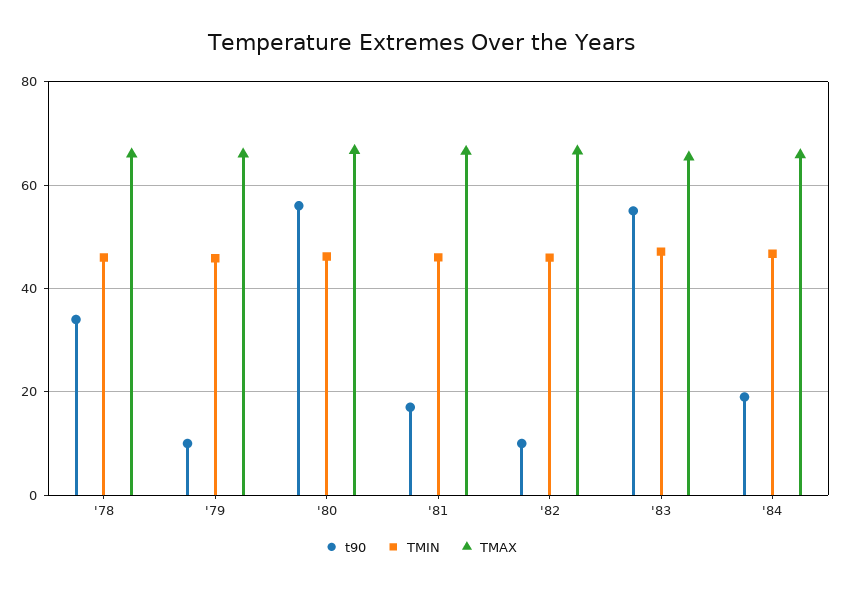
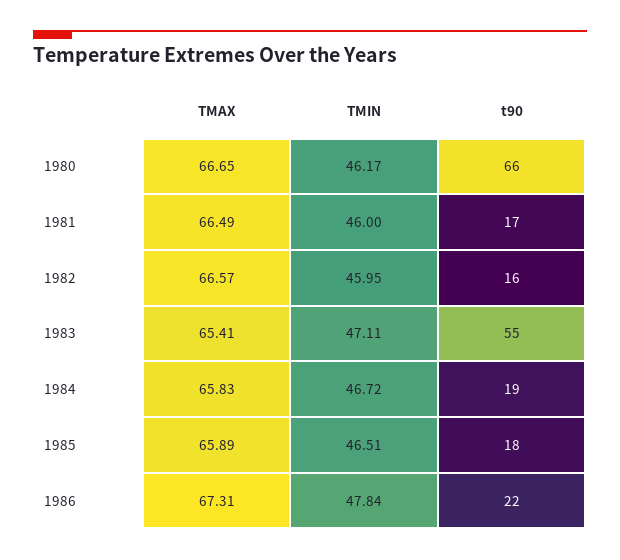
t90, '78: 34 -> none
TMIN, '78: 46 -> none
TMAX, '78: 66 -> none
t90, '79: 10 -> none
TMIN, '79: 46 -> none
TMAX, '79: 66 -> none
t90, '80: 56 -> 66
t90, '82: 10 -> 16
TMAX, 1985: none -> 65.89
TMIN, 1985: none -> 46.51
t90, 1985: none -> 18
TMAX, 1986: none -> 67.31
TMIN, 1986: none -> 47.84
t90, 1986: none -> 22

